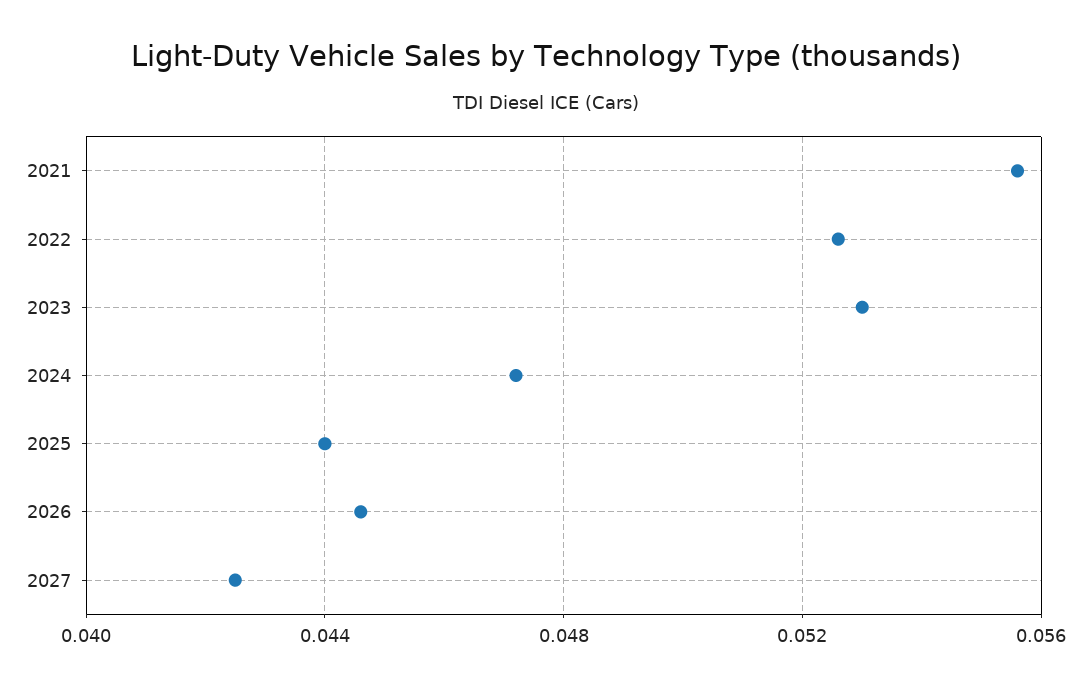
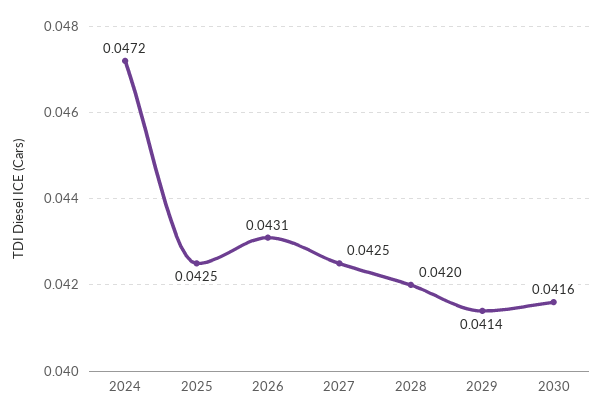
2021: 0.0555 -> none
2022: 0.0525 -> none
2023: 0.053 -> none
2025: 0.044 -> 0.0425
2026: 0.0445 -> 0.0431
2028: none -> 0.042
2029: none -> 0.0414
2030: none -> 0.0416

